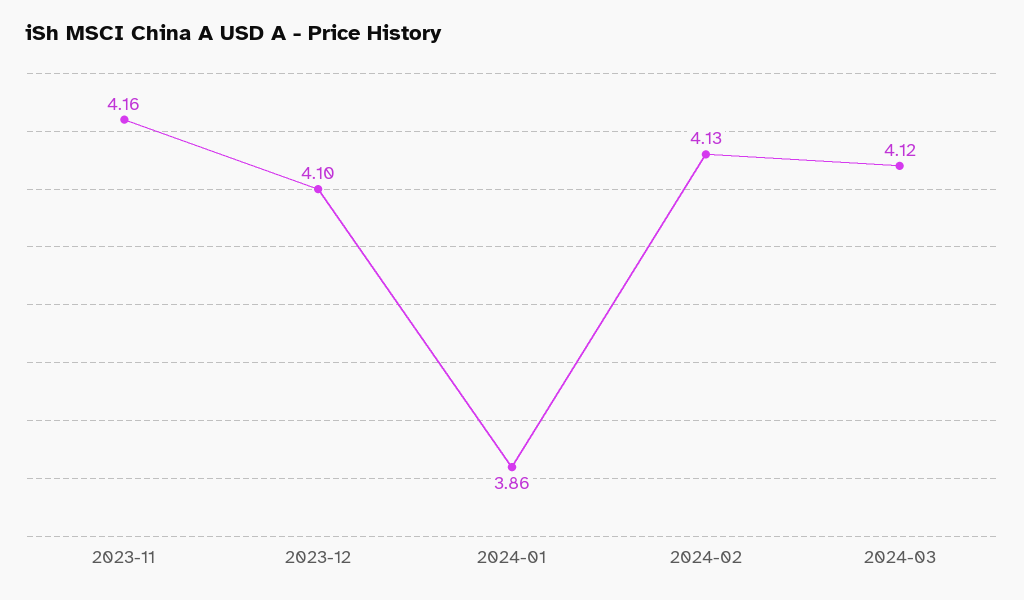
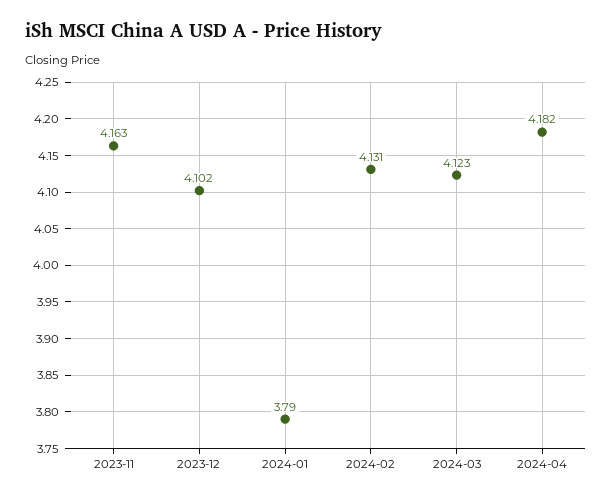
2024-01: 3.86 -> 3.79
2024-04: none -> 4.182

